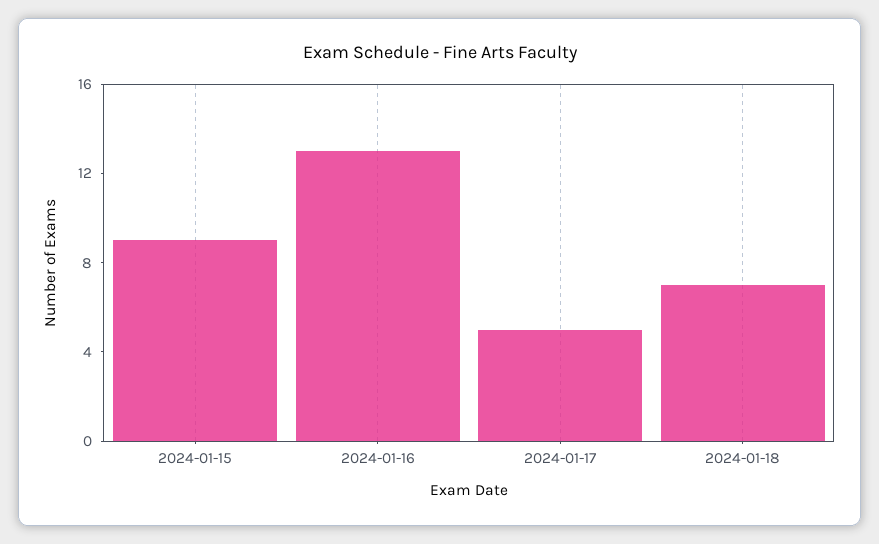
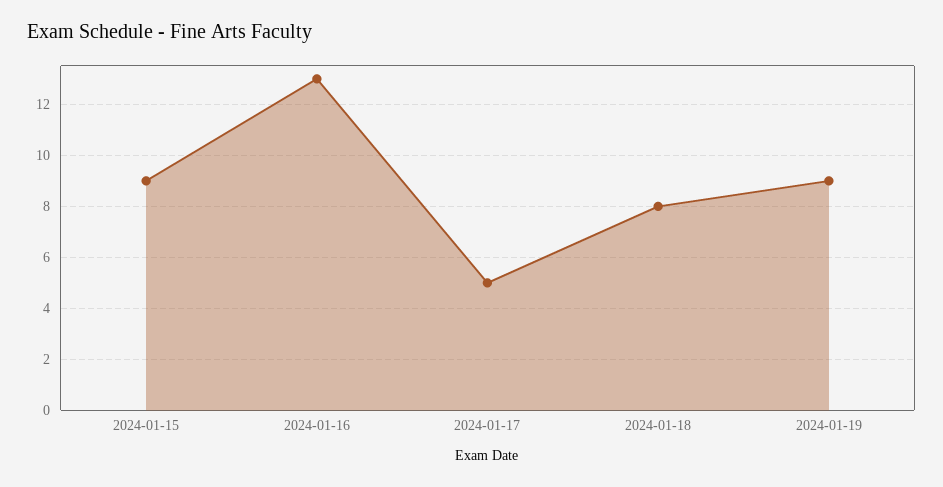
2024-01-18: 7 -> 8
2024-01-19: none -> 9

